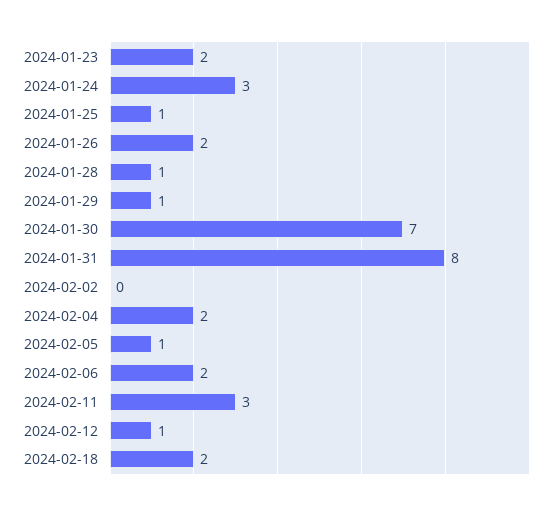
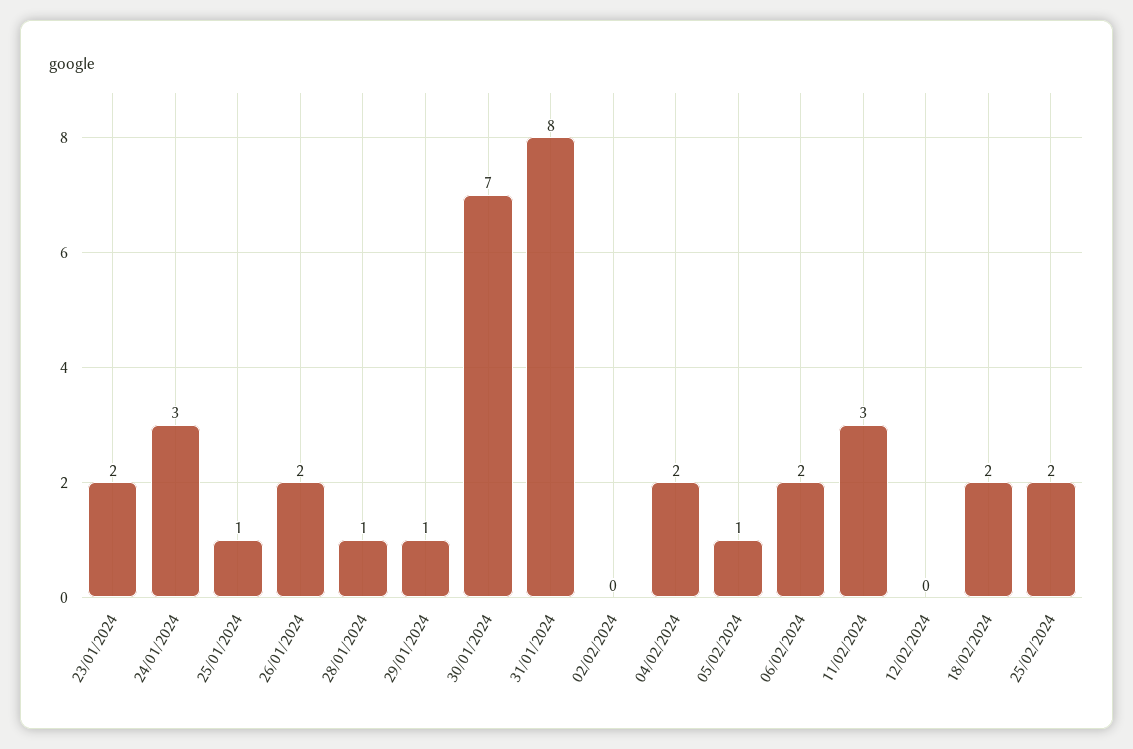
2024-02-12: 1 -> 0
25/02/2024: none -> 2

